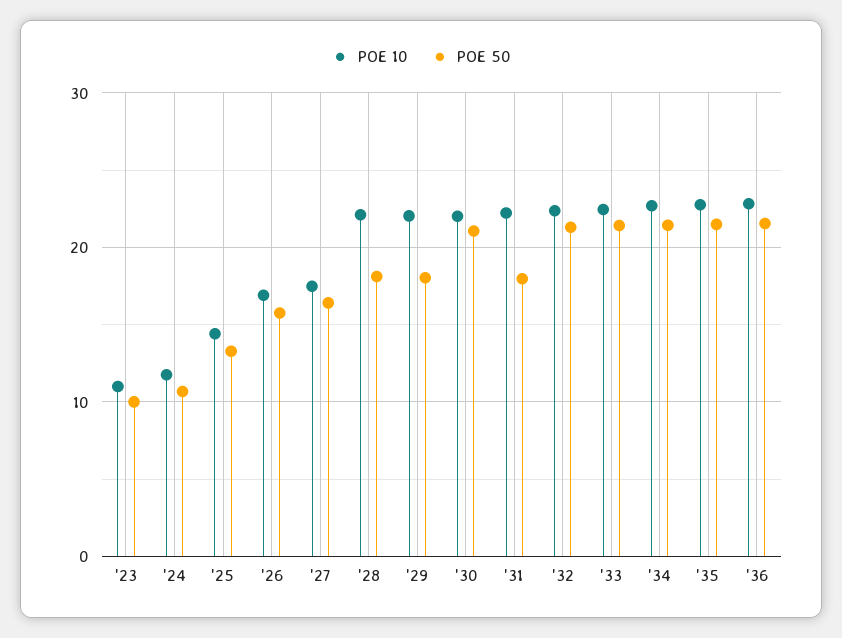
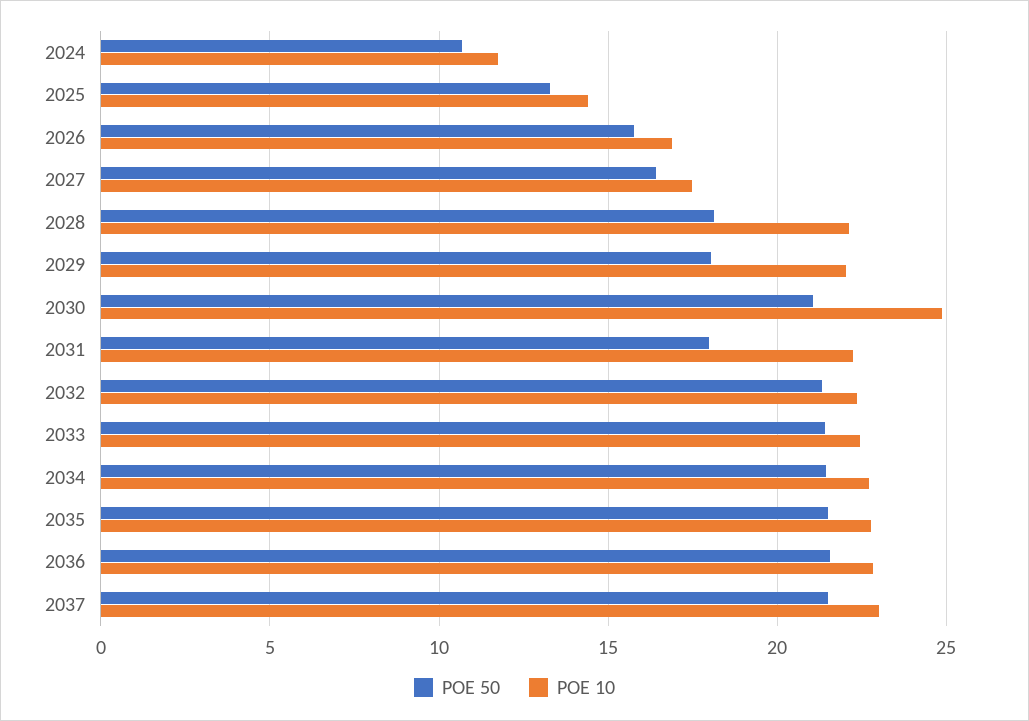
POE 10, '23: 11 -> none
POE 50, '23: 10 -> none
POE 10, '30: 22 -> 25
POE 50, 2037: none -> 21.5
POE 10, 2037: none -> 23

